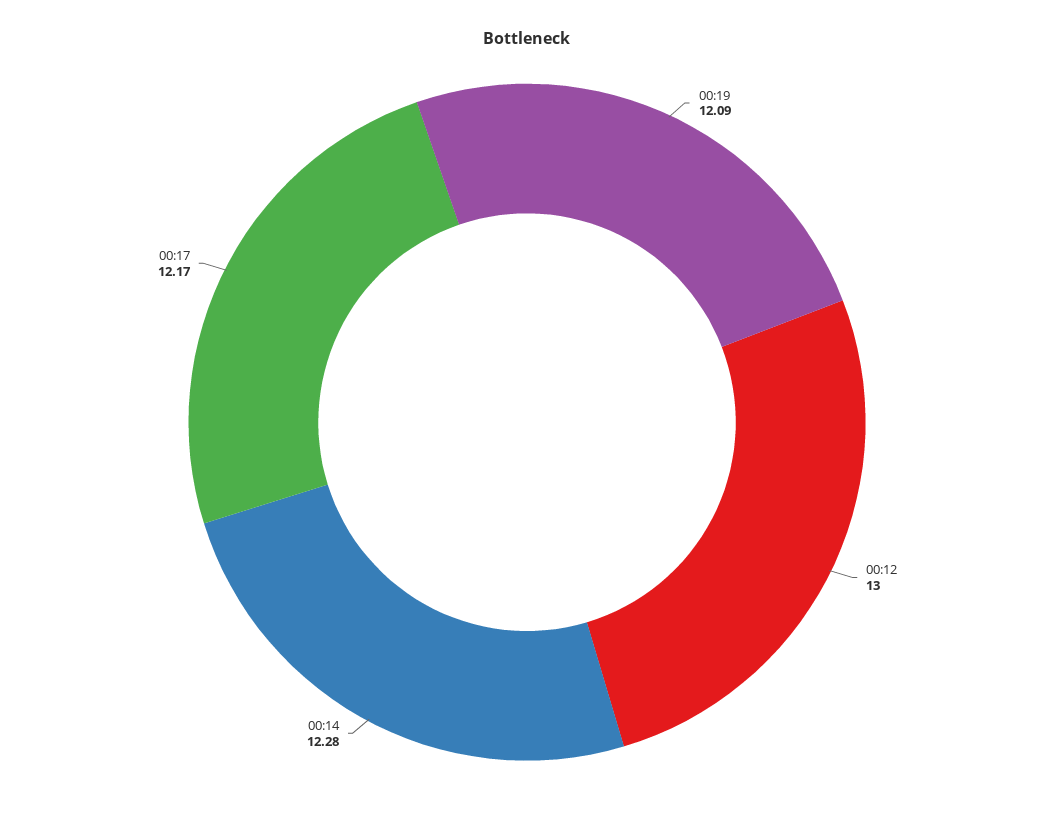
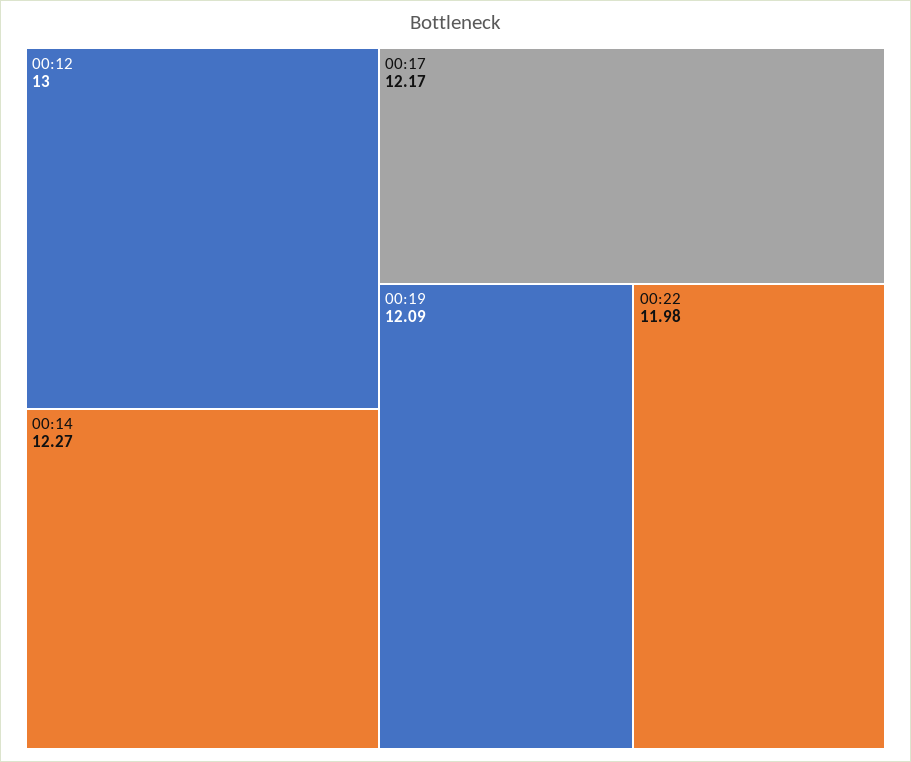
00:14: 12.28 -> 12.27
00:22: none -> 11.98

